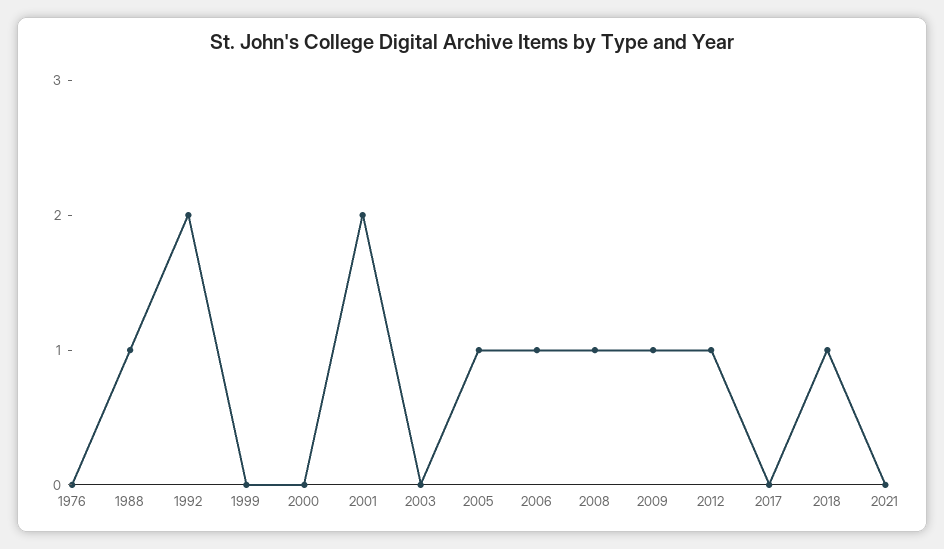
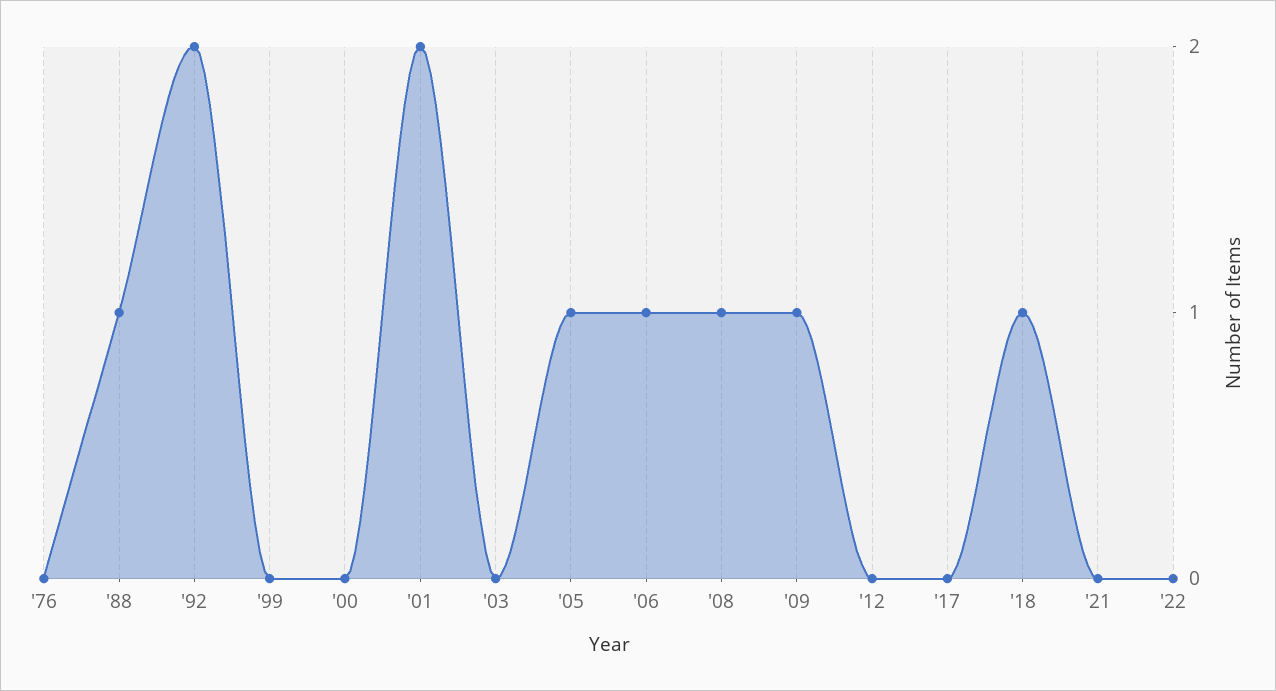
2012: 1 -> 0
'22: none -> 0

